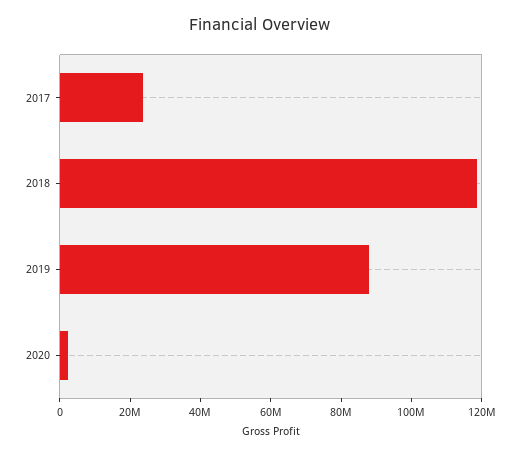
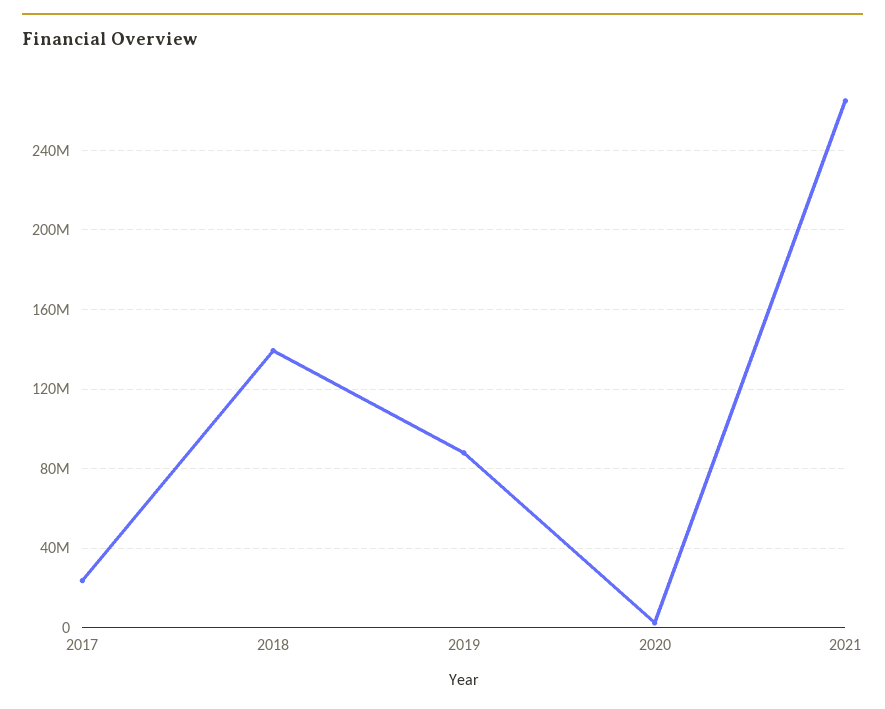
2018: 120000000 -> 140000000
2021: none -> 265000000

